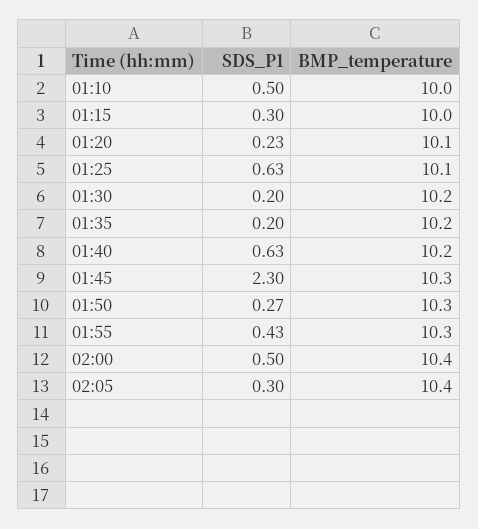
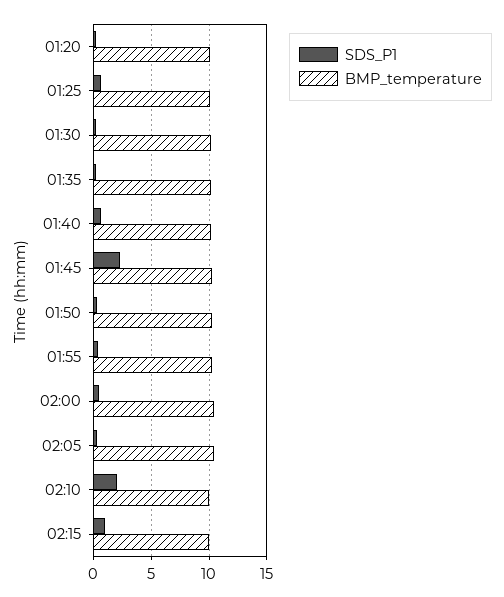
SDS_P1, 01:10: 0.5 -> none
BMP_temperature, 01:10: 10 -> none
SDS_P1, 01:15: 0.3 -> none
BMP_temperature, 01:15: 10 -> none
SDS_P1, 02:10: none -> 2
BMP_temperature, 02:10: none -> 10
SDS_P1, 02:15: none -> 1
BMP_temperature, 02:15: none -> 10

